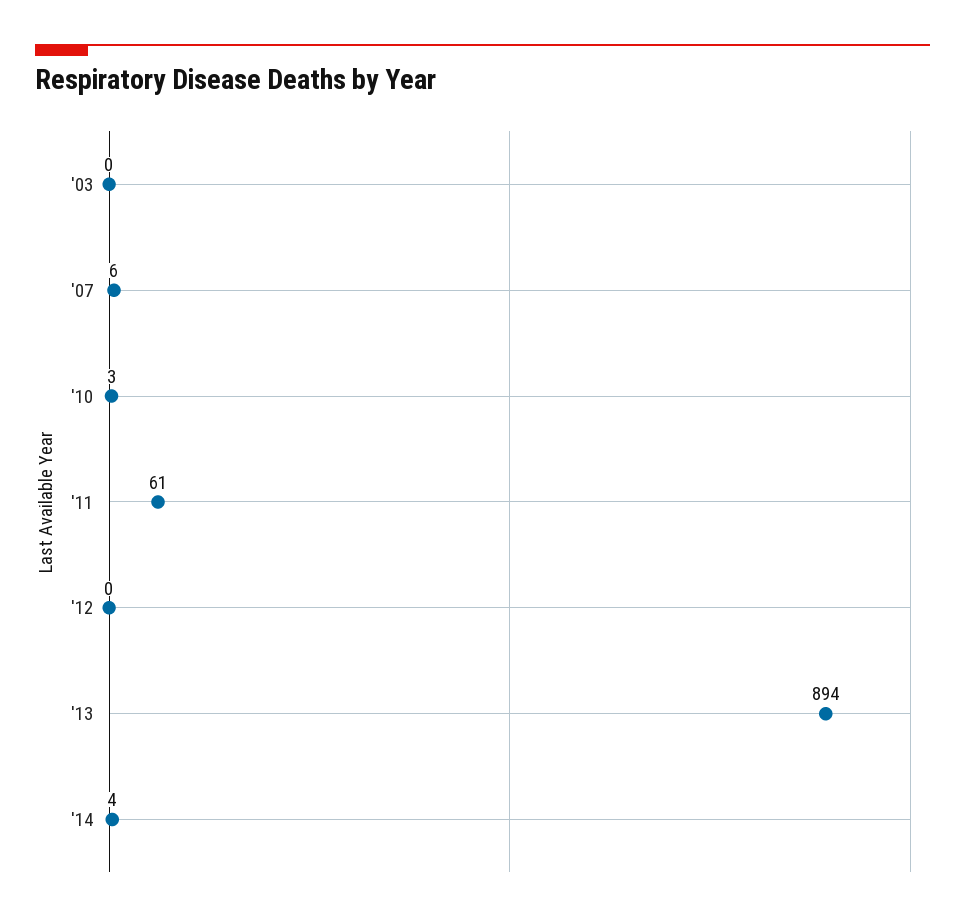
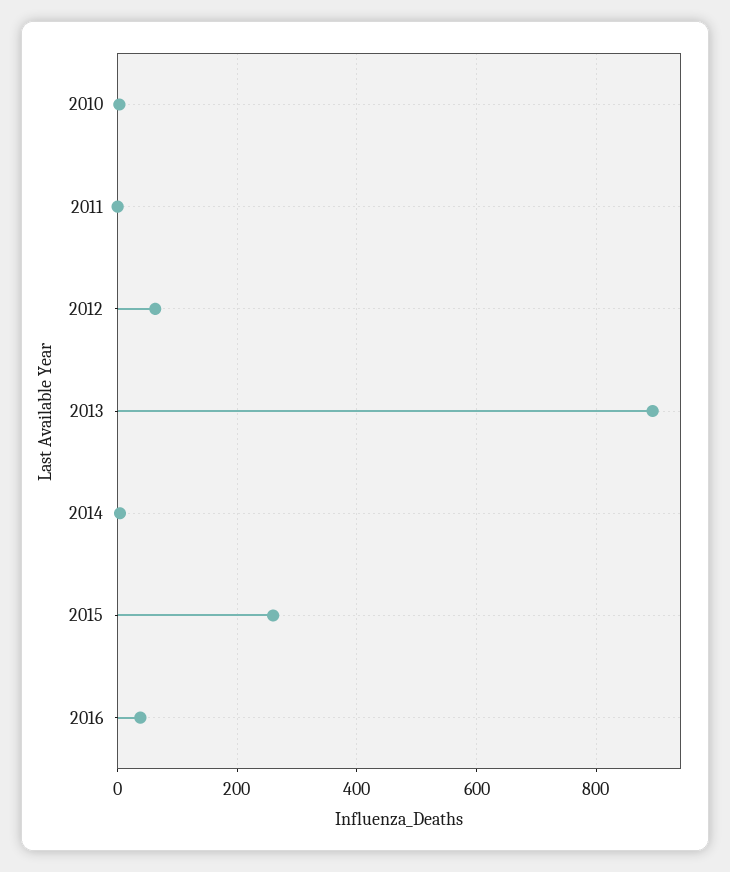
'03: 0 -> none
'07: 6 -> none
'11: 61 -> 0
'12: 0 -> 60
2015: none -> 260
2016: none -> 40

